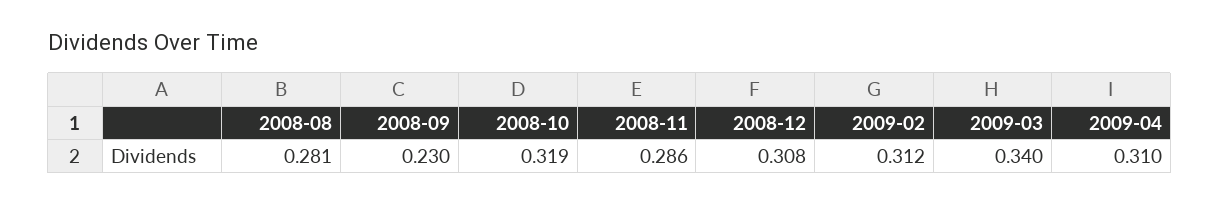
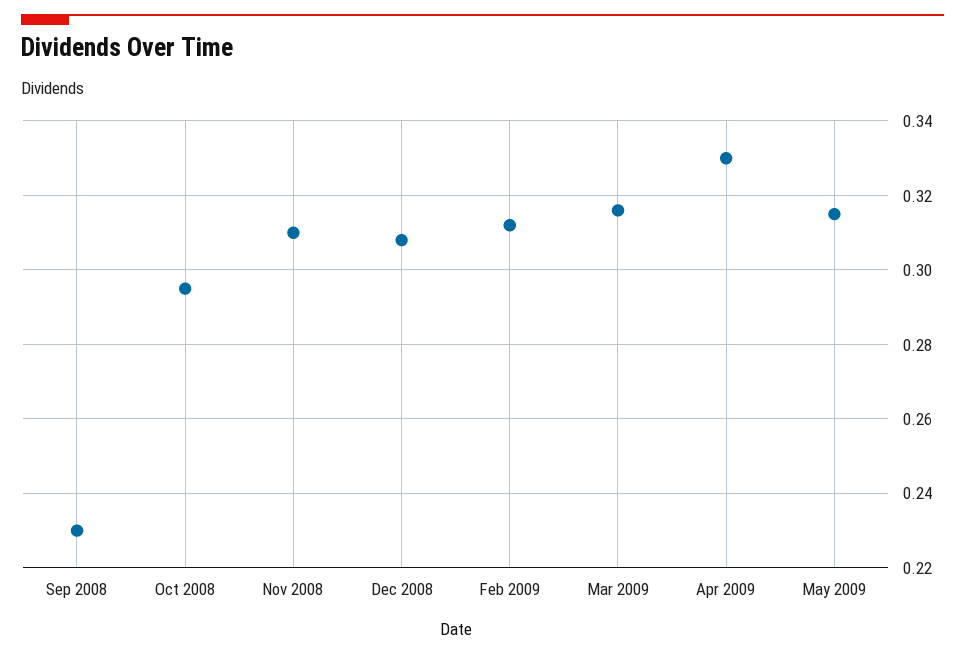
2008-08: 0.281 -> none
2008-10: 0.319 -> 0.295
2008-11: 0.286 -> 0.31
2009-03: 0.34 -> 0.315
2009-04: 0.31 -> 0.33
May 2009: none -> 0.315

